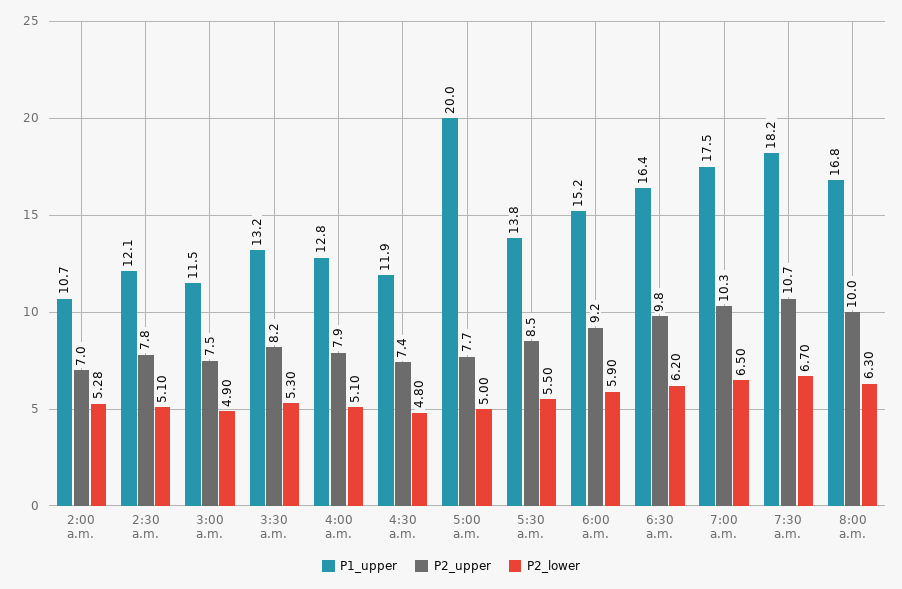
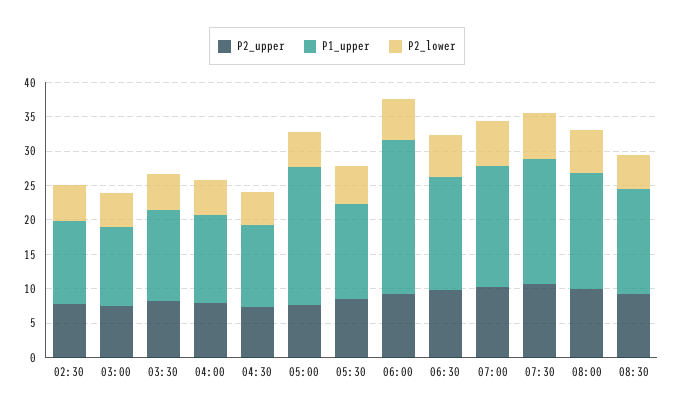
P1_upper, 2:00 a.m.: 10.7 -> none
P2_upper, 2:00 a.m.: 7 -> none
P2_lower, 2:00 a.m.: 5.28 -> none
P1_upper, 6:00 a.m.: 15.2 -> 22.5
P2_upper, 08:30: none -> 10
P1_upper, 08:30: none -> 15
P2_lower, 08:30: none -> 5

